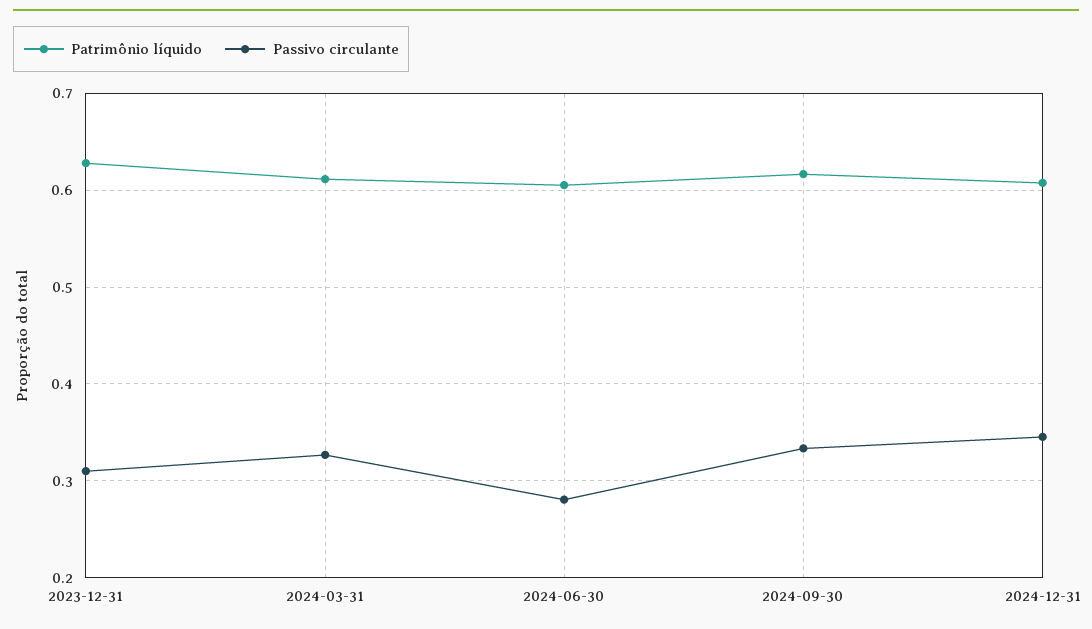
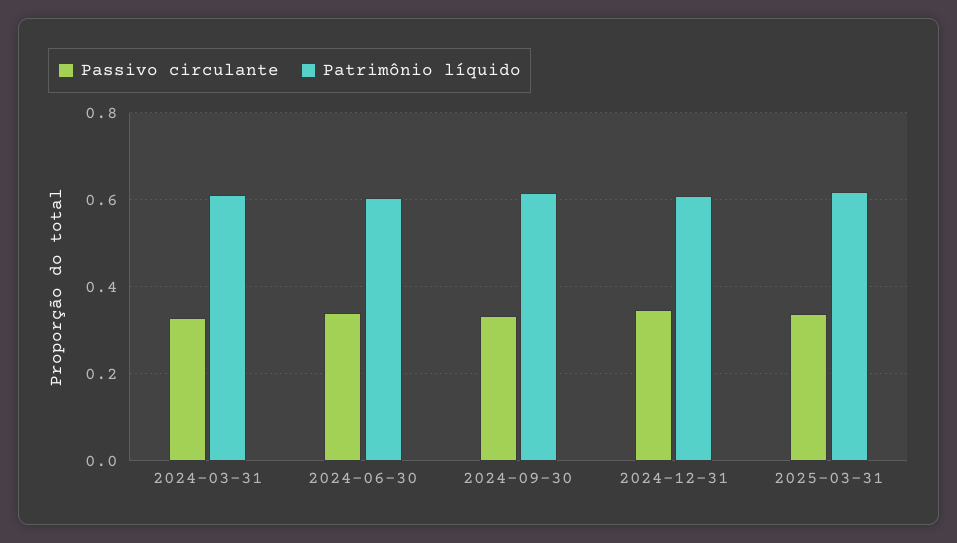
Patrimônio líquido, 2023-12-31: 0.63 -> none
Passivo circulante, 2023-12-31: 0.31 -> none
Passivo circulante, 2024-06-30: 0.28 -> 0.34
Passivo circulante, 2025-03-31: none -> 0.34
Patrimônio líquido, 2025-03-31: none -> 0.62

